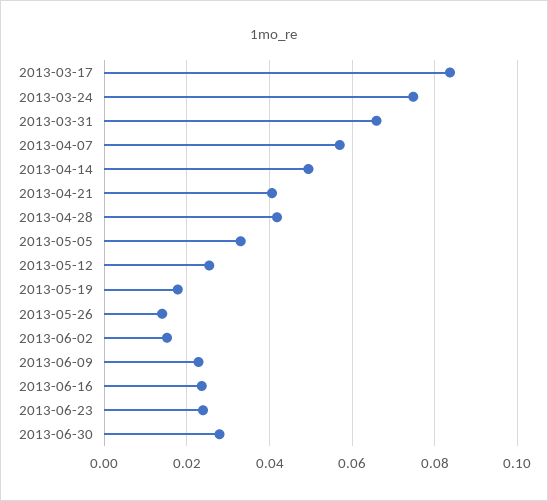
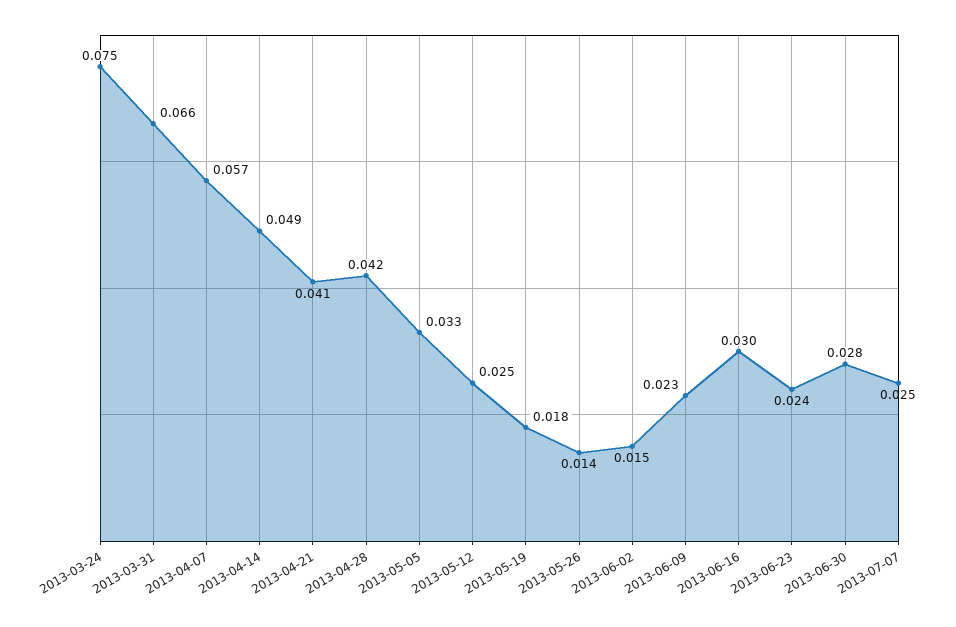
2013-03-17: 0.084 -> none
2013-06-16: 0.024 -> 0.03
2013-07-07: none -> 0.025

